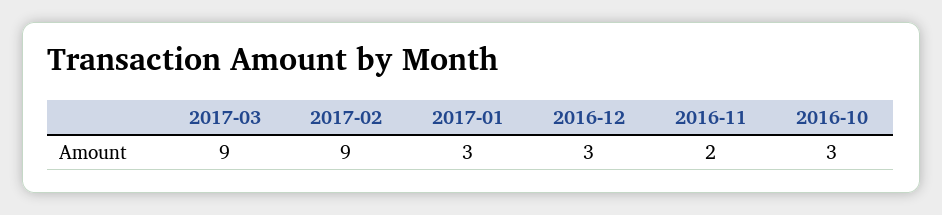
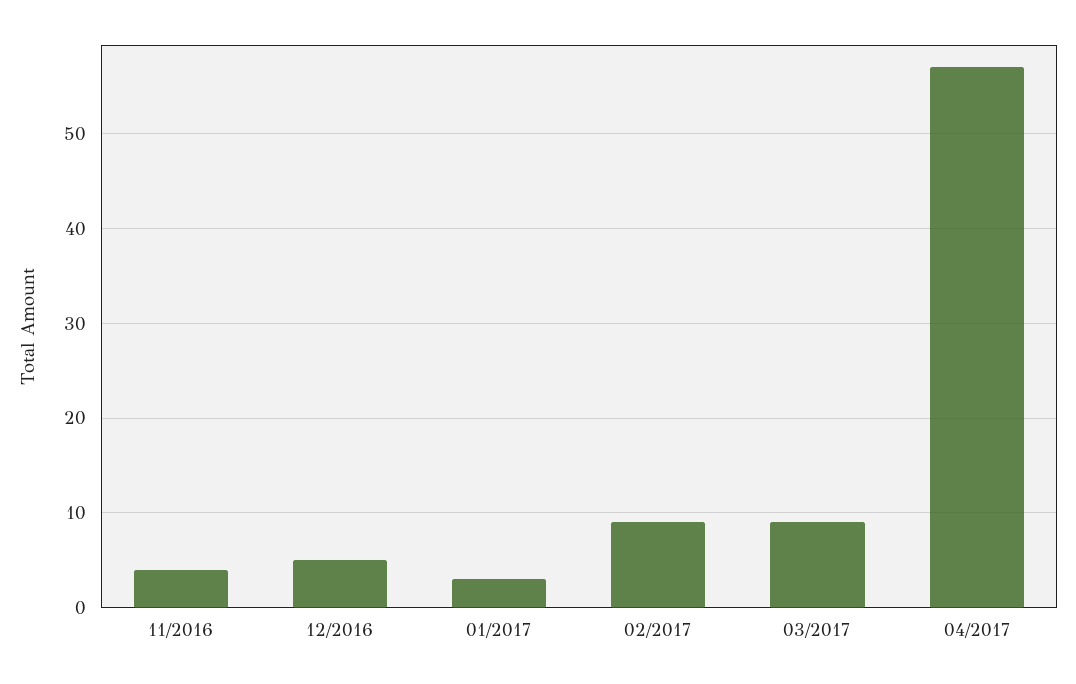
2016-12: 3 -> 5
2016-11: 2 -> 4
2016-10: 3 -> none
04/2017: none -> 57

